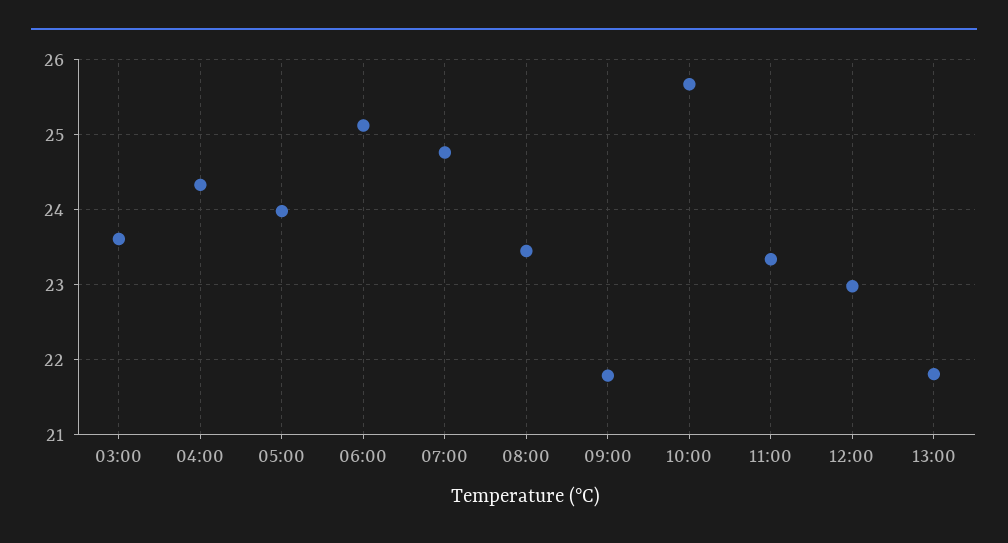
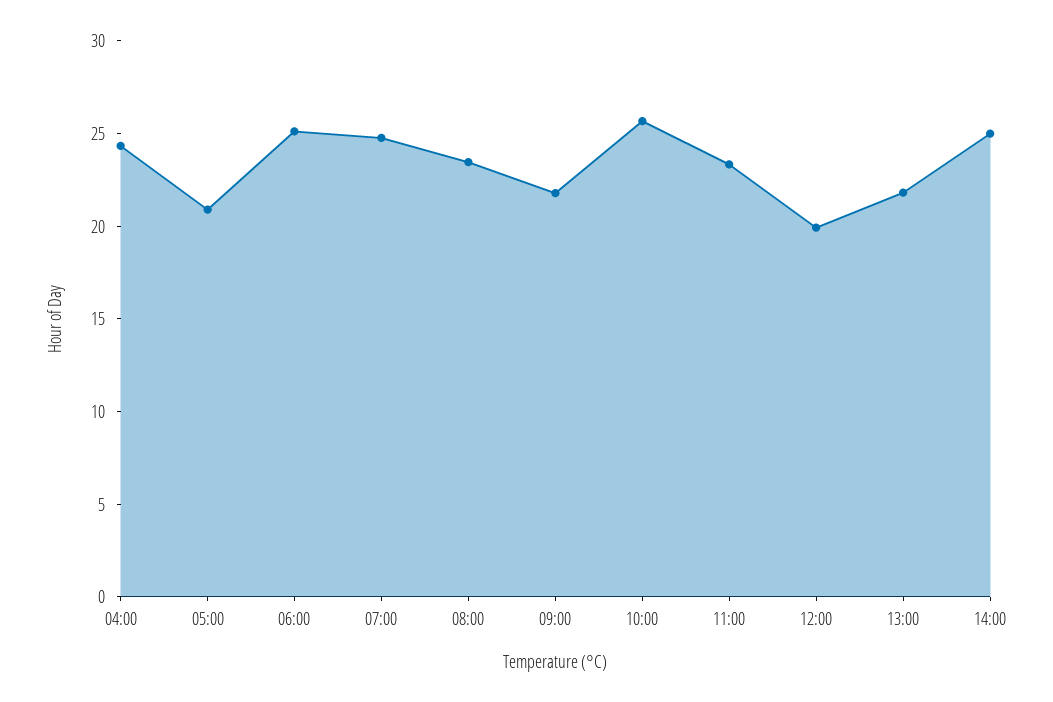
03:00: 23.6 -> none
05:00: 24 -> 21
12:00: 23 -> 20
14:00: none -> 25

